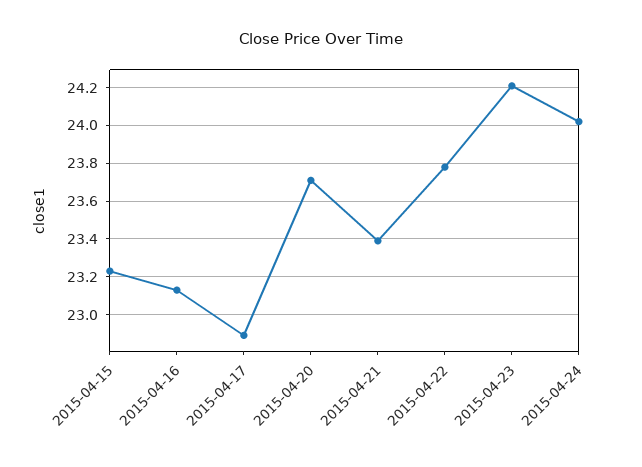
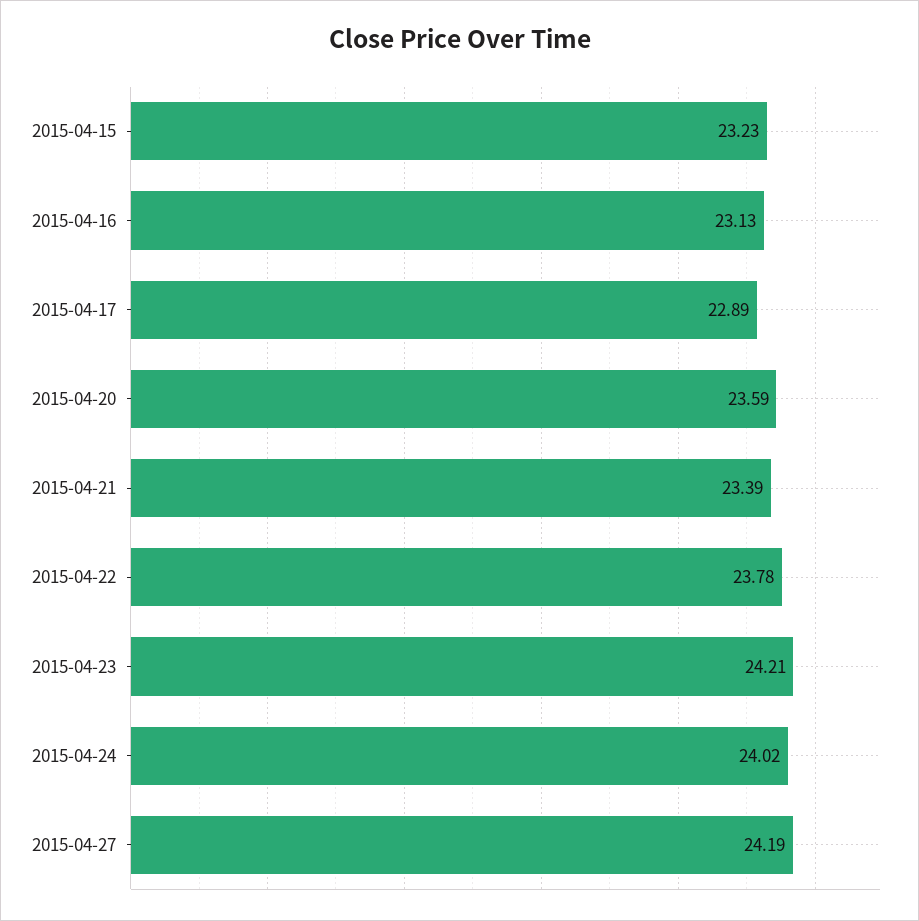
2015-04-20: 23.7 -> 23.59
2015-04-27: none -> 24.19

